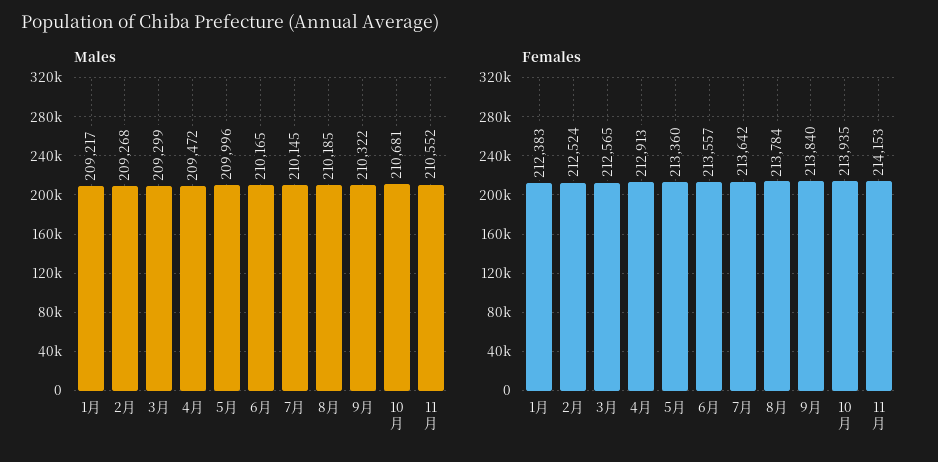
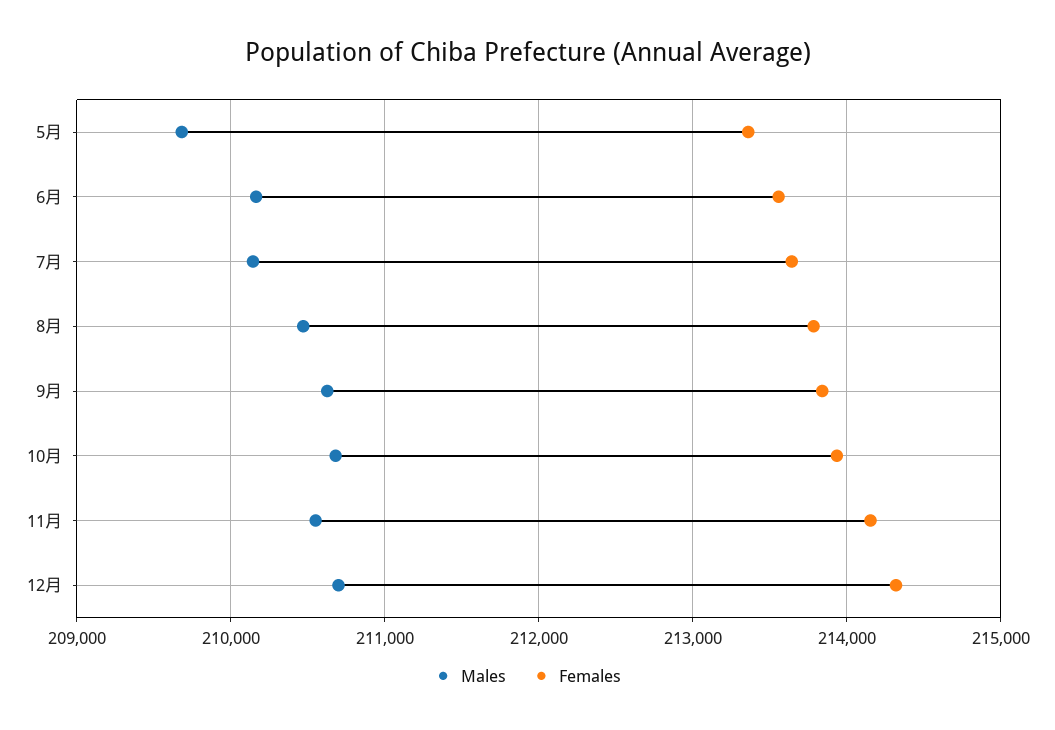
Males, 1月: 209217 -> none
Males, 2月: 209268 -> none
Males, 3月: 209299 -> none
Males, 4月: 209472 -> none
Males, 5月: 209996 -> 209700
Males, 8月: 210185 -> 210500
Males, 9月: 210322 -> 210600
Females, 1月: 212383 -> none
Females, 2月: 212524 -> none
Females, 3月: 212565 -> none
Females, 4月: 212913 -> none
Males, 12月: none -> 210700
Females, 12月: none -> 214300

